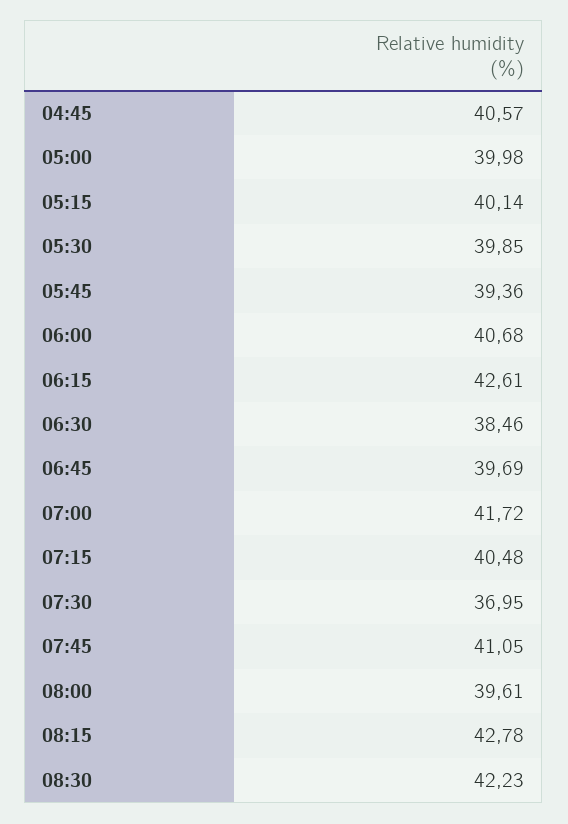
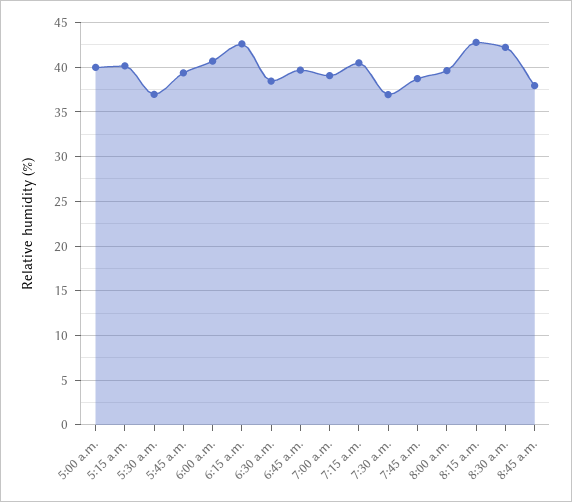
04:45: 40.57 -> none
05:30: 39.85 -> 37
07:00: 41.72 -> 39
07:45: 41.05 -> 39
8:45 a.m.: none -> 38

